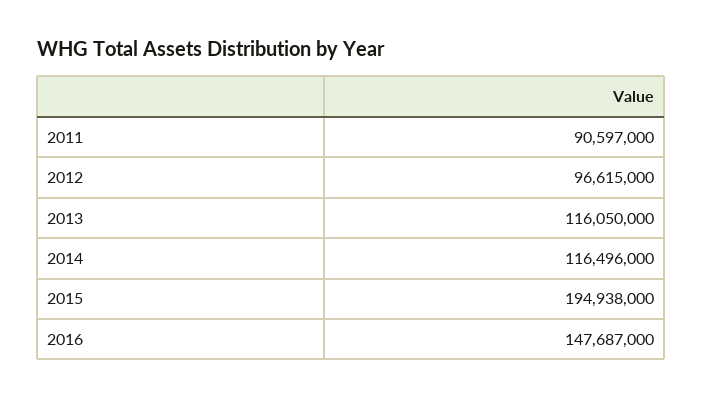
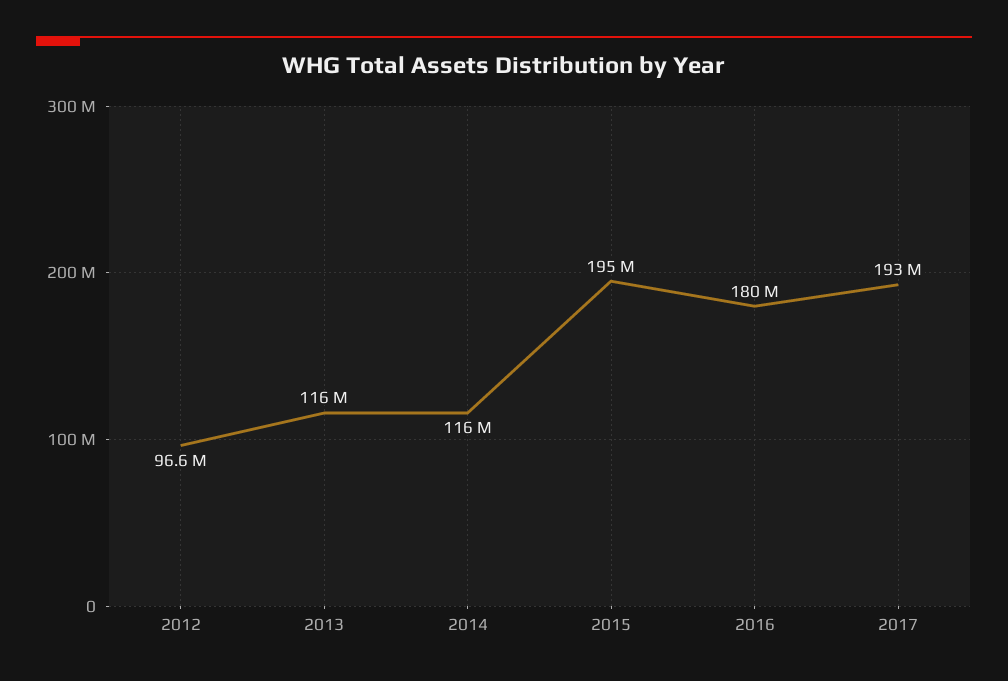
2011: 90597000 -> none
2016: 147687000 -> 180000000
2017: none -> 193000000

